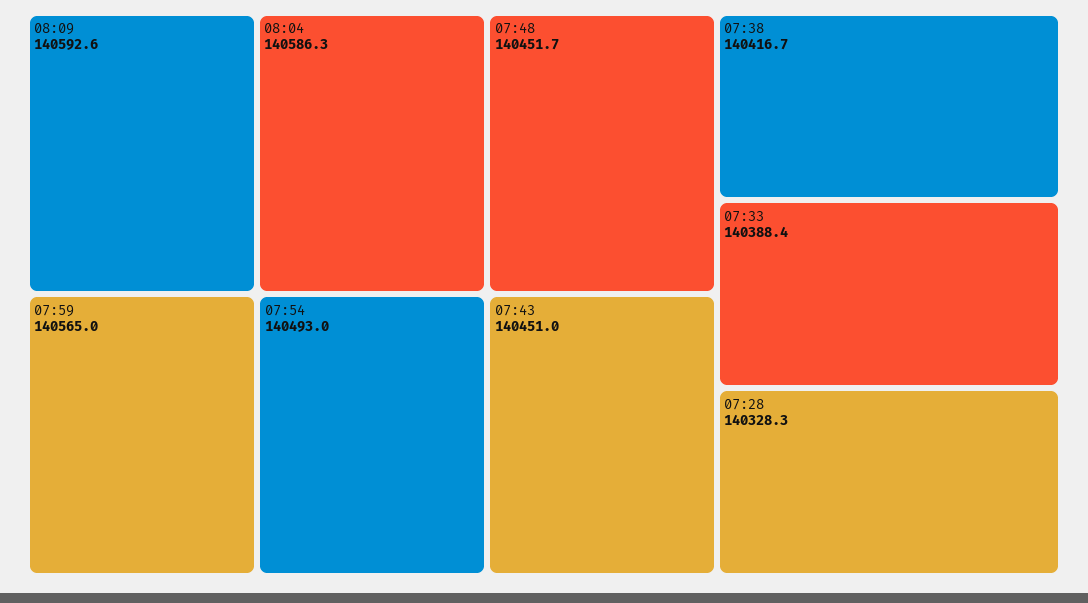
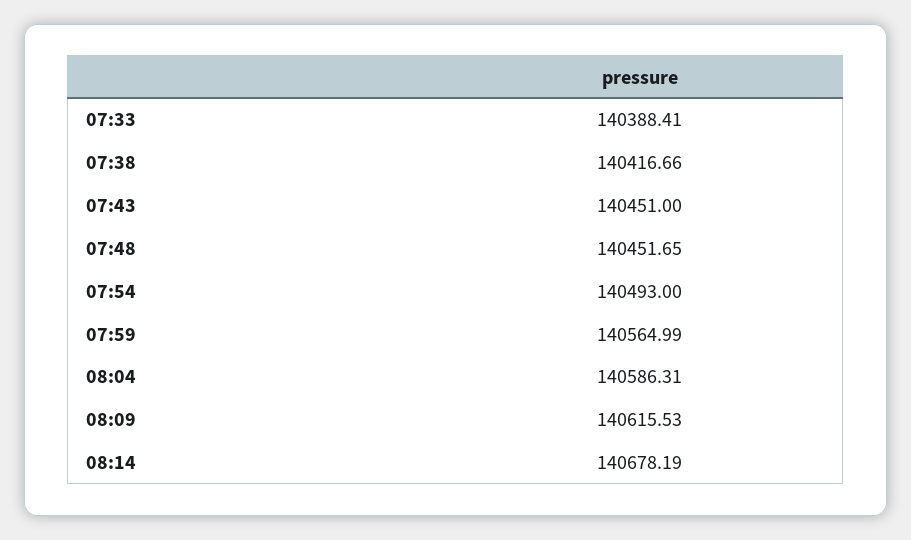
08:09: 140592.6 -> 140615.53
07:28: 140328.3 -> none
08:14: none -> 140678.19

